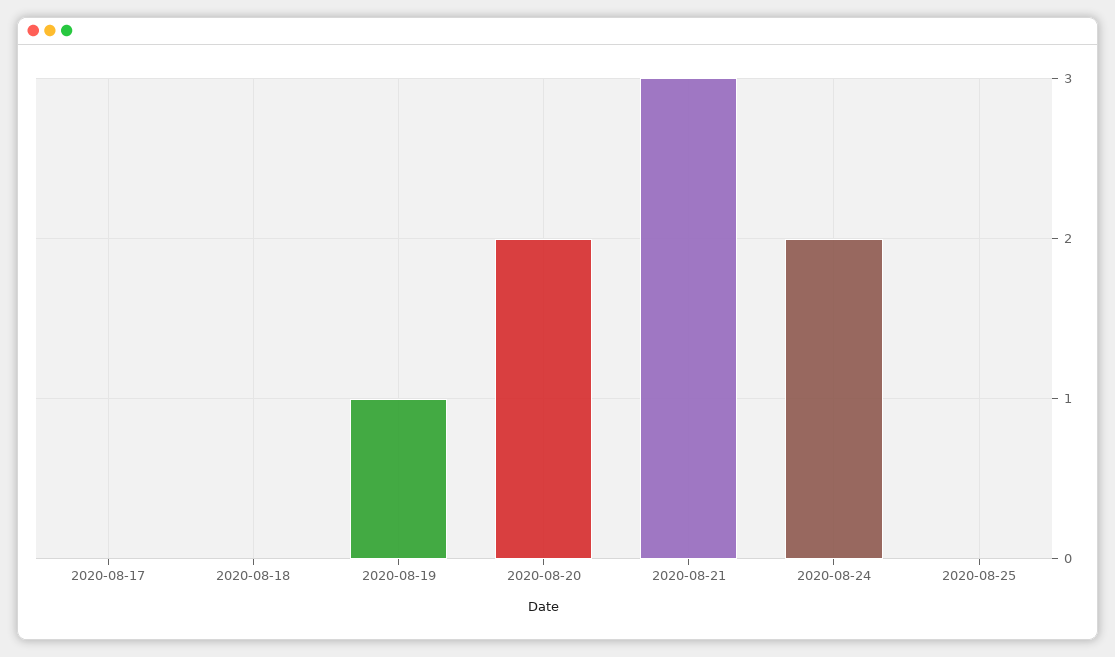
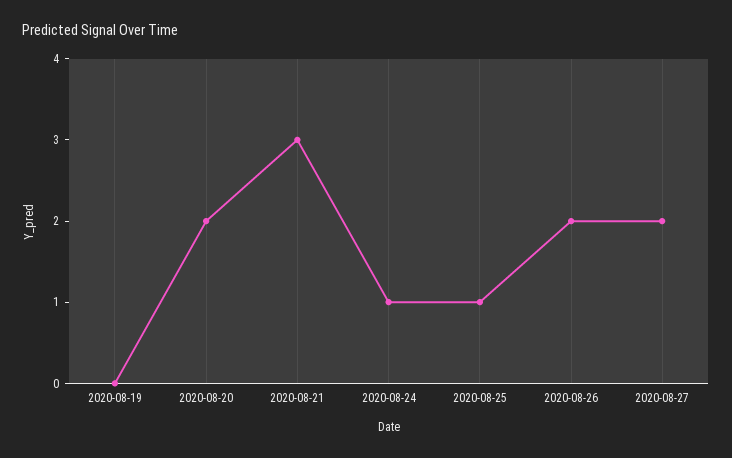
2020-08-17: 0 -> none
2020-08-18: 0 -> none
2020-08-19: 1 -> 0
2020-08-24: 2 -> 1
2020-08-25: 0 -> 1
2020-08-26: none -> 2
2020-08-27: none -> 2

